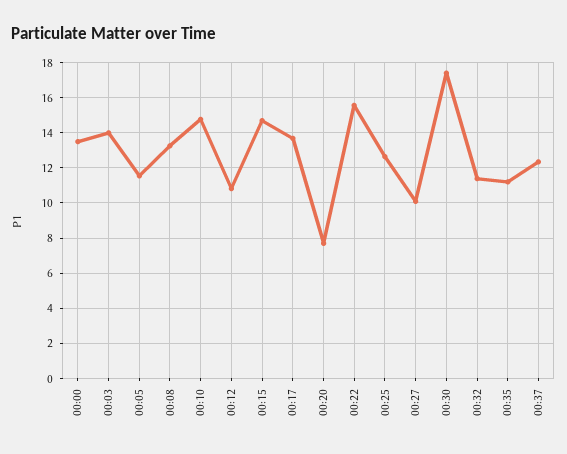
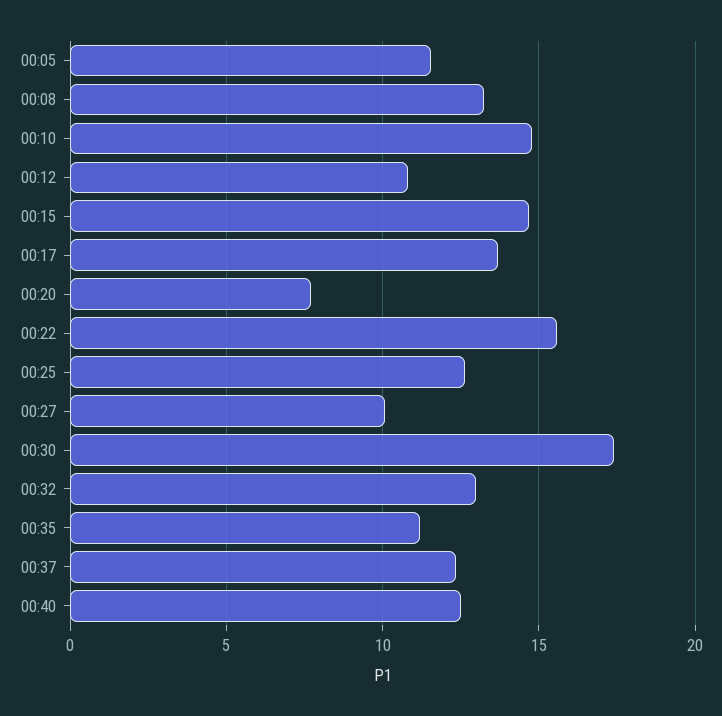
00:00: 13.5 -> none
00:03: 14 -> none
00:32: 11.5 -> 13
00:40: none -> 12.5

